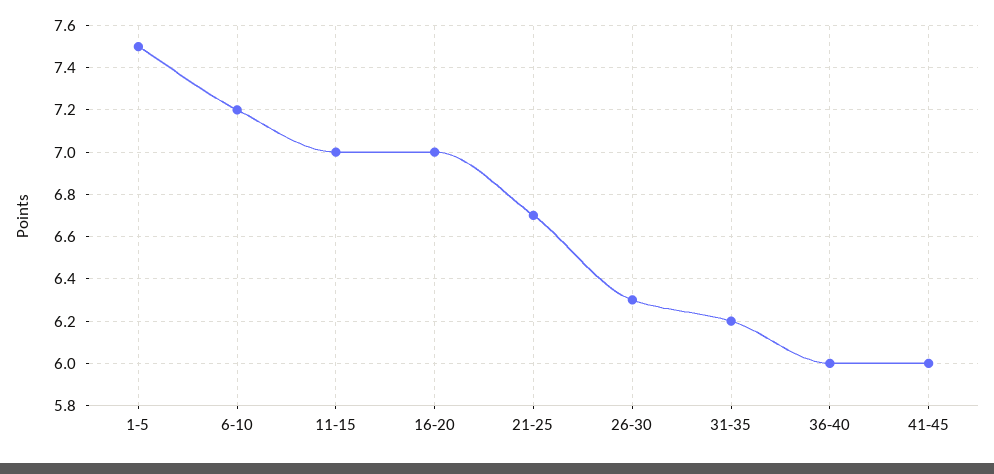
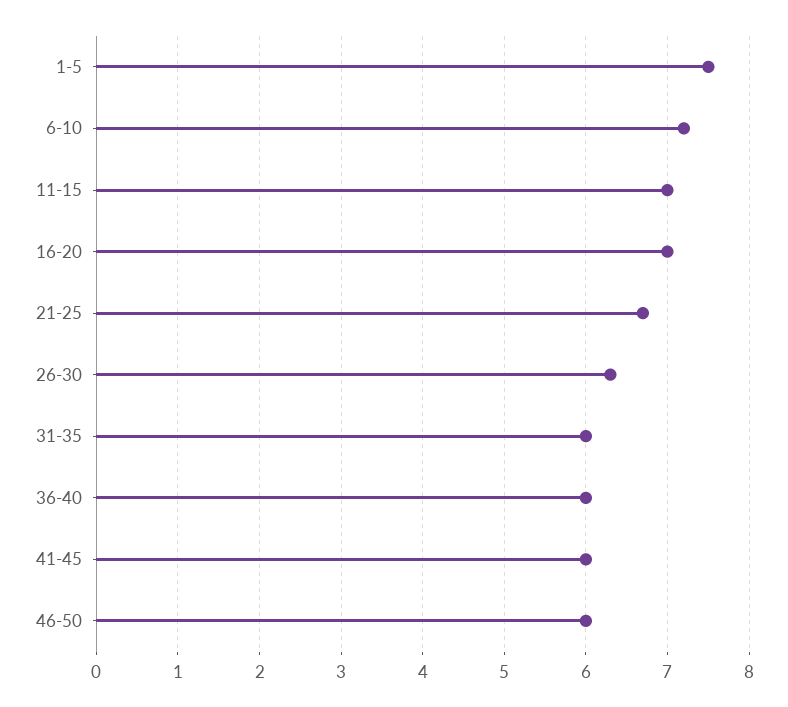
31-35: 6.2 -> 6
46-50: none -> 6

